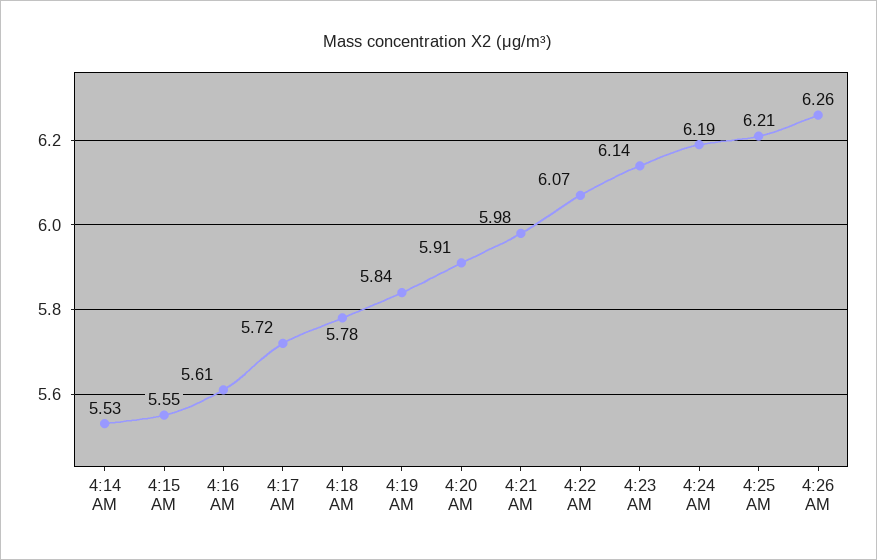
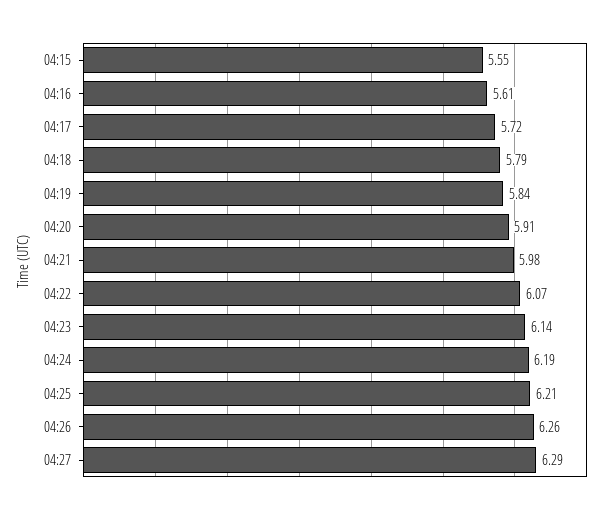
4:14 AM: 5.53 -> none
4:18 AM: 5.78 -> 5.79
04:27: none -> 6.29

